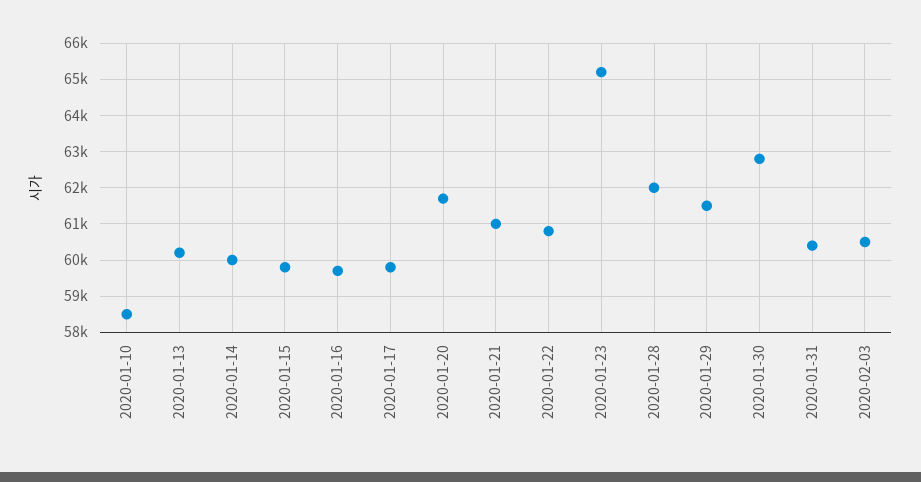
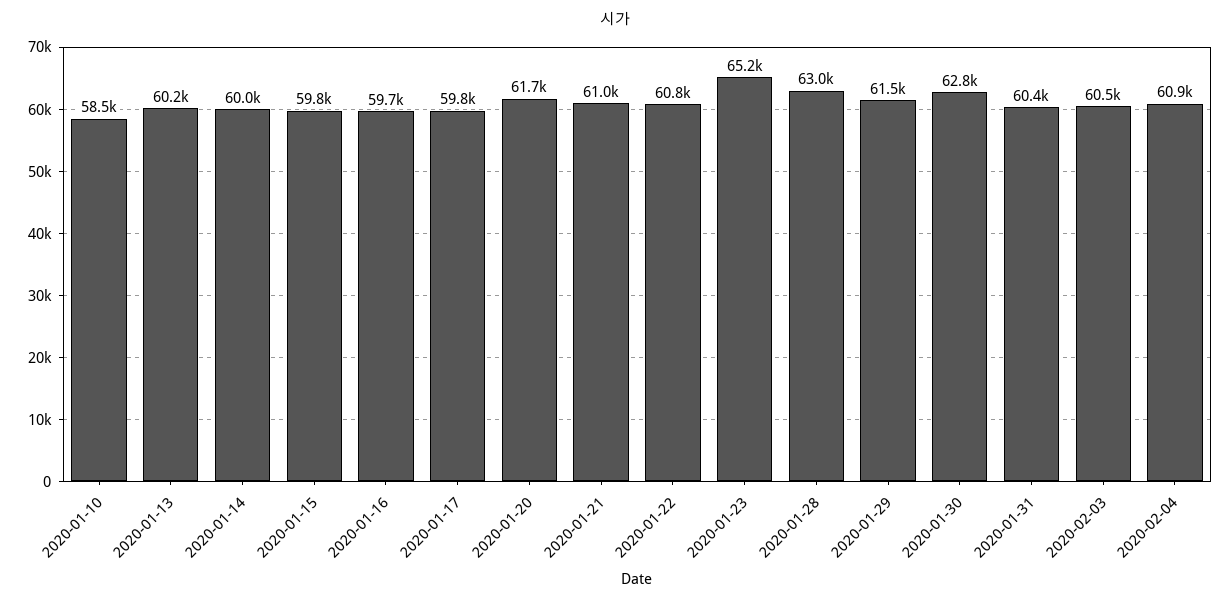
2020-01-28: 62000 -> 63000
2020-02-04: none -> 60900

